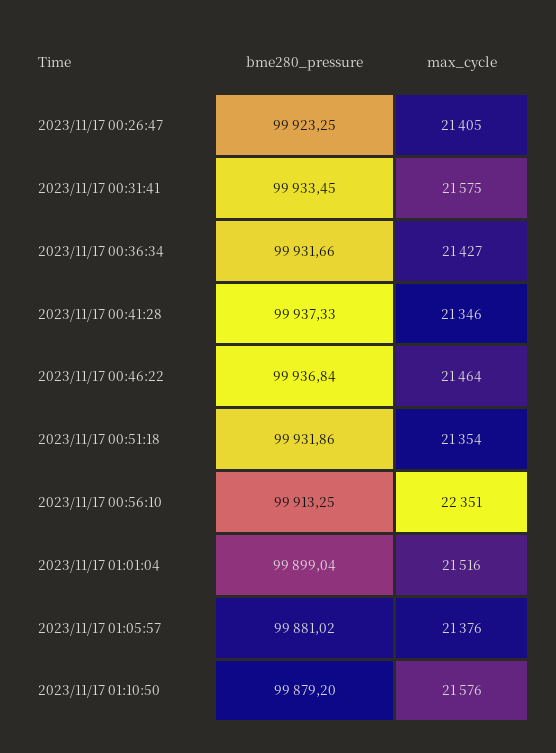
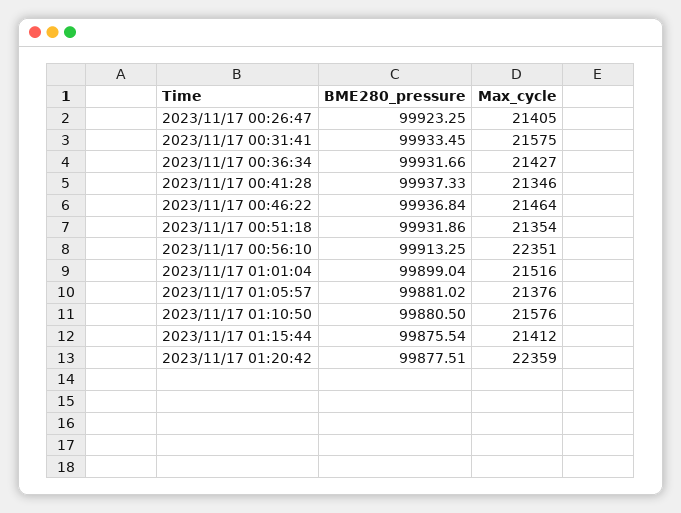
bme280_pressure, 2023/11/17 01:10:50: 99879.2 -> 99880.5
bme280_pressure, 2023/11/17 01:15:44: none -> 99875.54
max_cycle, 2023/11/17 01:15:44: none -> 21412
bme280_pressure, 2023/11/17 01:20:42: none -> 99877.51
max_cycle, 2023/11/17 01:20:42: none -> 22359

